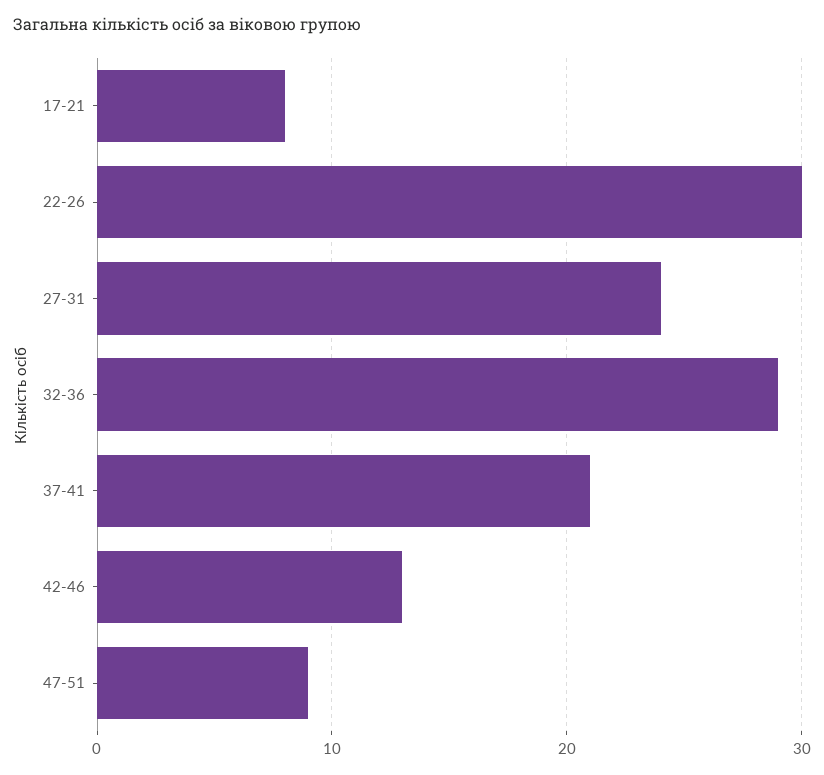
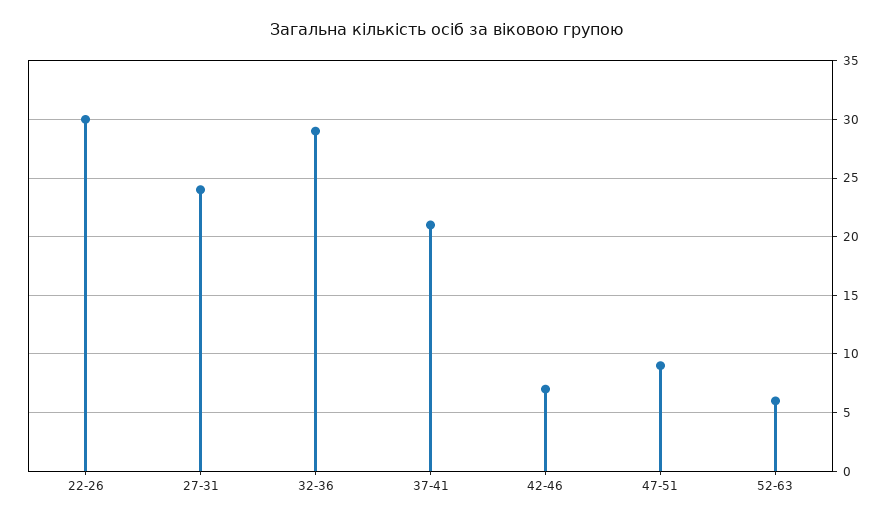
17-21: 8 -> none
42-46: 13 -> 7
52-63: none -> 6

